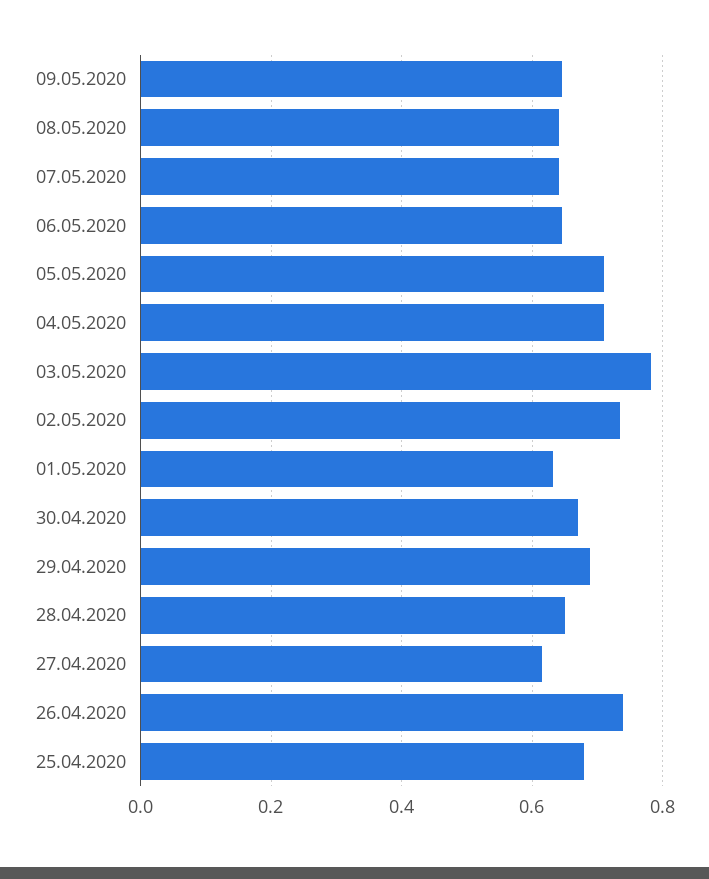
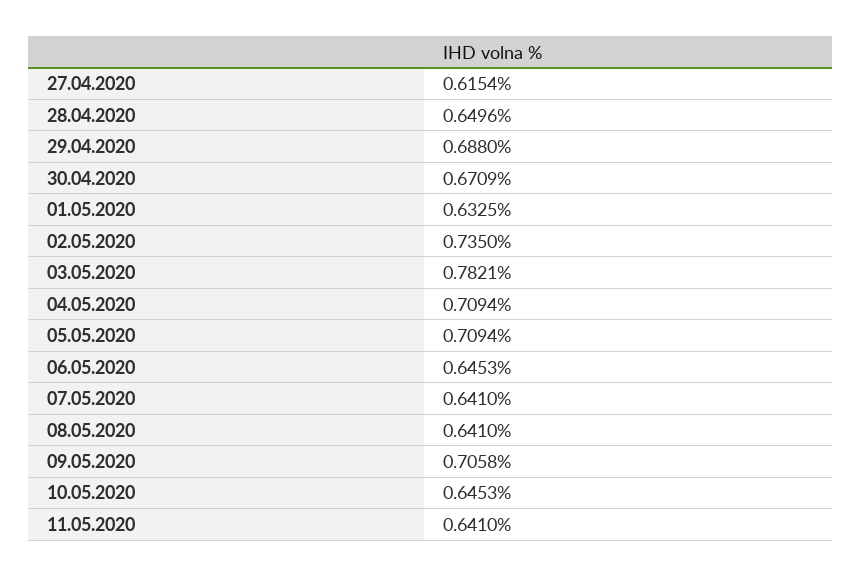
09.05.2020: 0.64 -> 0.7058
26.04.2020: 0.74 -> none
25.04.2020: 0.68 -> none
10.05.2020: none -> 0.6453
11.05.2020: none -> 0.641

